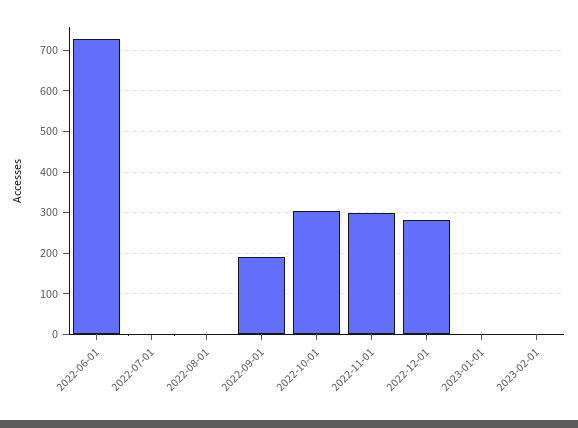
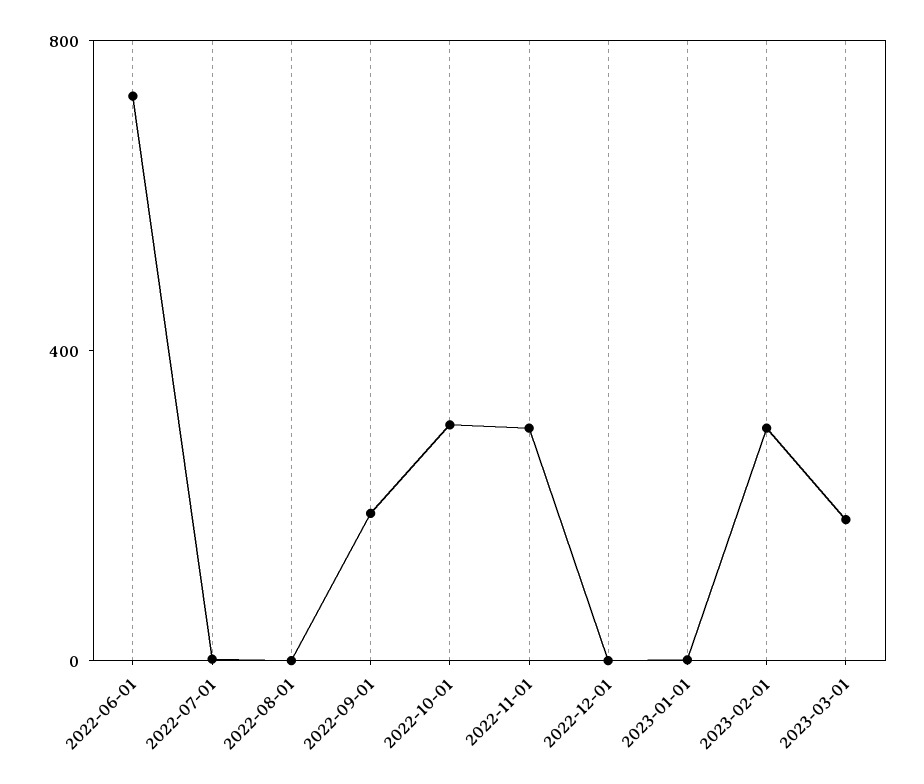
2022-12-01: 280 -> 0
2023-02-01: 0 -> 300
2023-03-01: none -> 200

